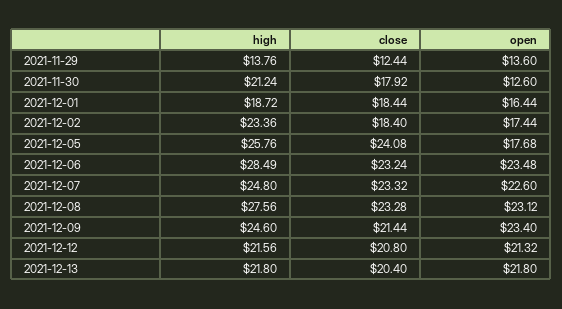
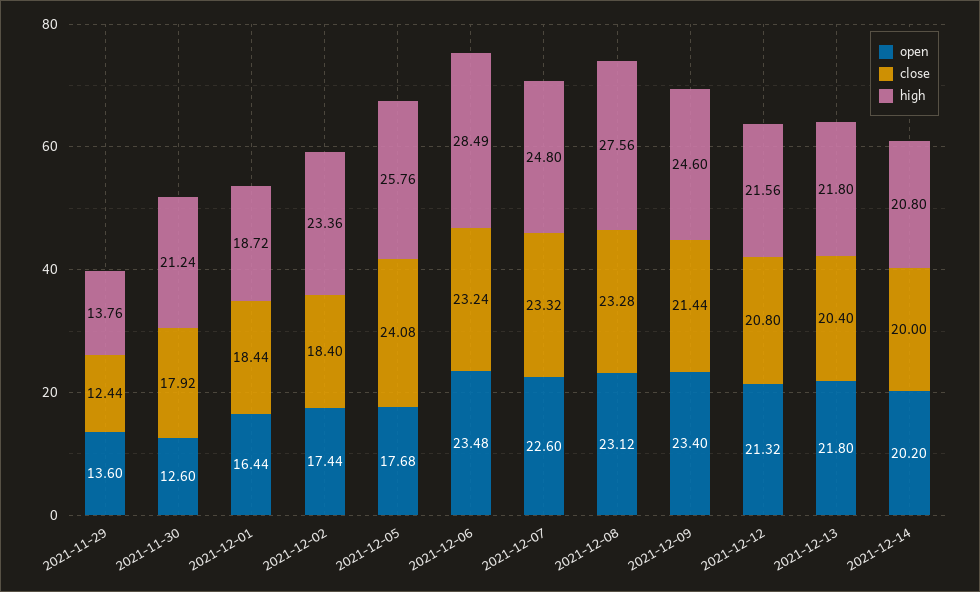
open, 2021-12-14: none -> 20.2
close, 2021-12-14: none -> 20
high, 2021-12-14: none -> 20.8

